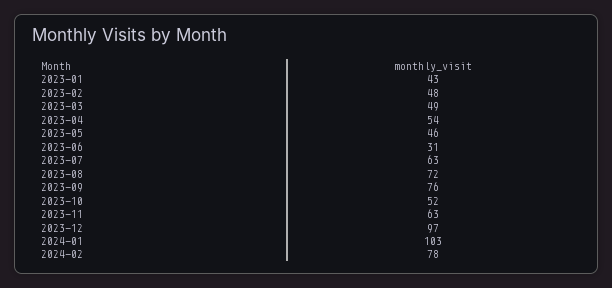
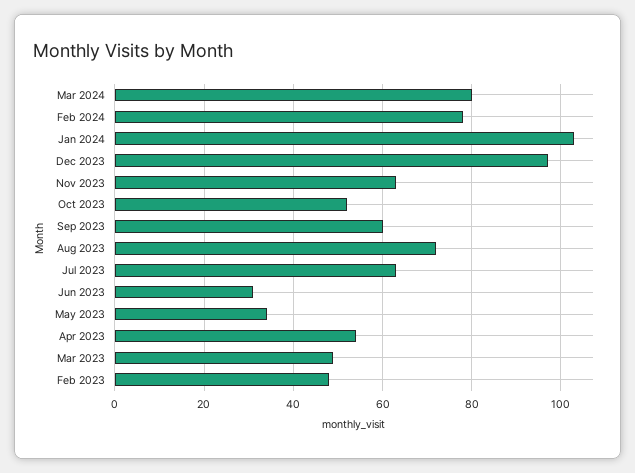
2023-01: 43 -> none
2023-05: 46 -> 35
2023-09: 76 -> 60
Mar 2024: none -> 80

